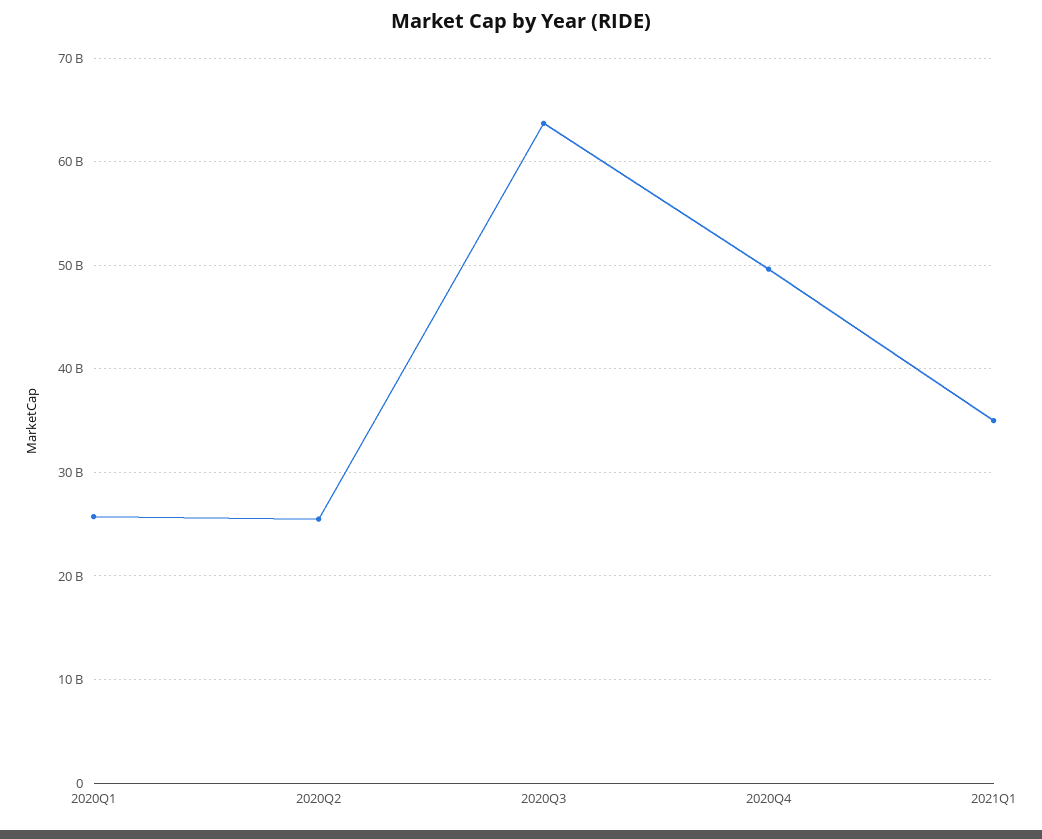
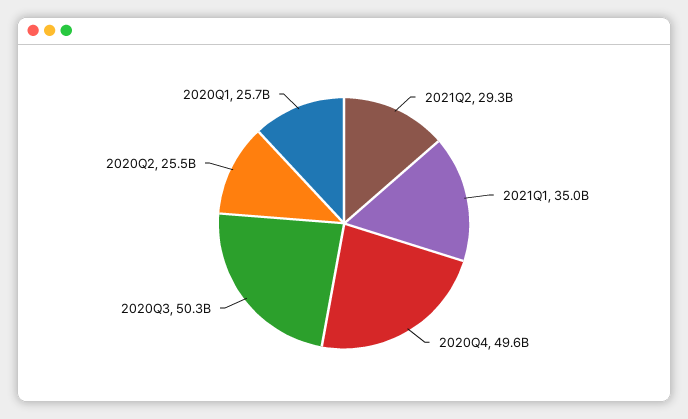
2020Q3: 64000000000 -> 50300000000
2021Q2: none -> 29300000000

